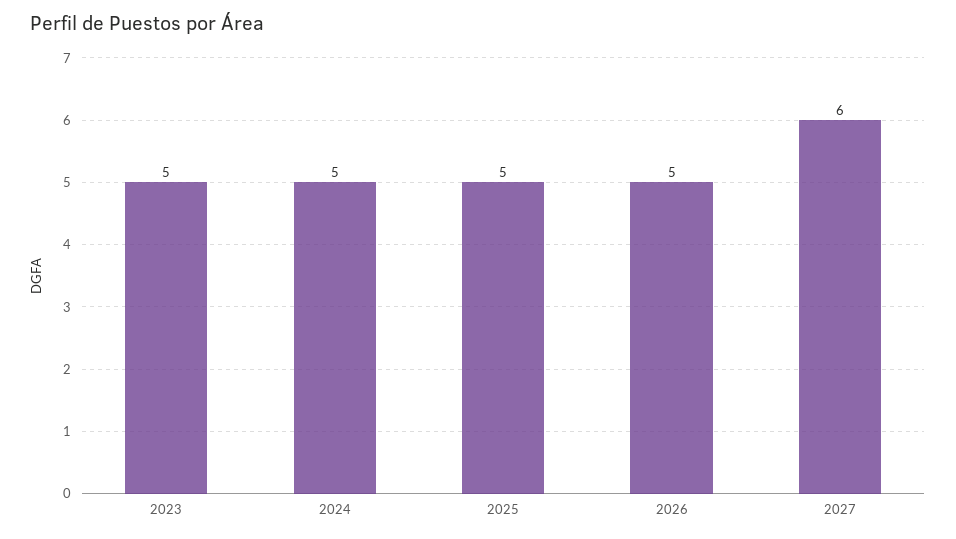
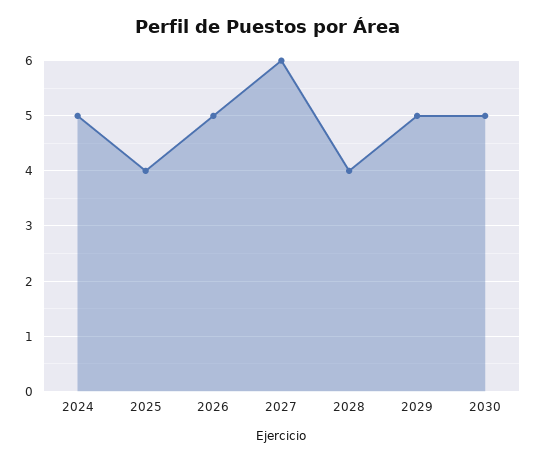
2023: 5 -> none
2025: 5 -> 4
2028: none -> 4
2029: none -> 5
2030: none -> 5

